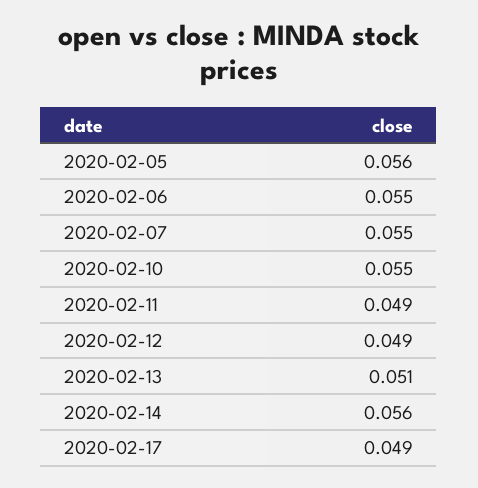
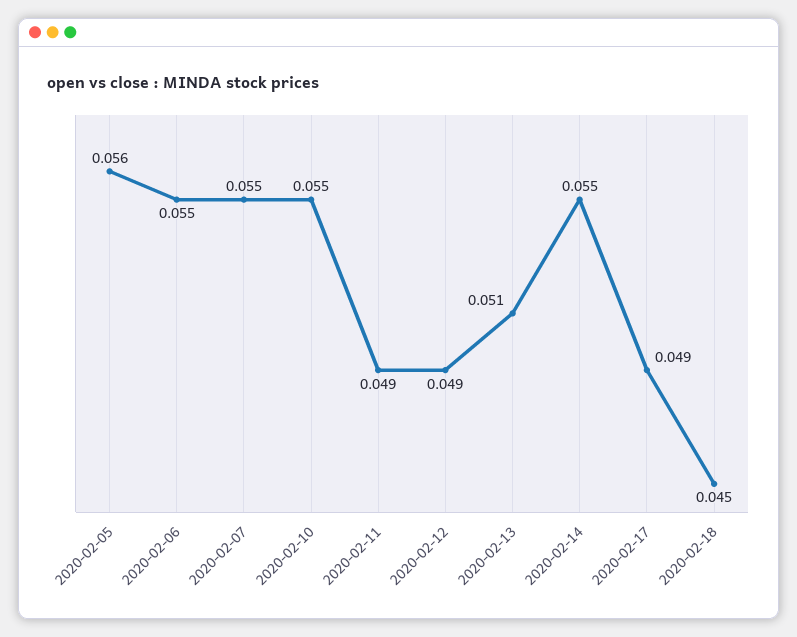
2020-02-14: 0.056 -> 0.055
2020-02-18: none -> 0.045

